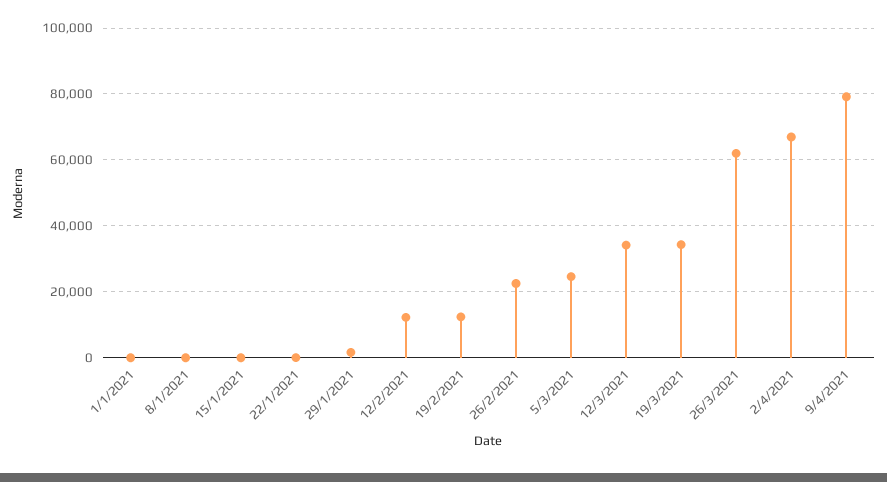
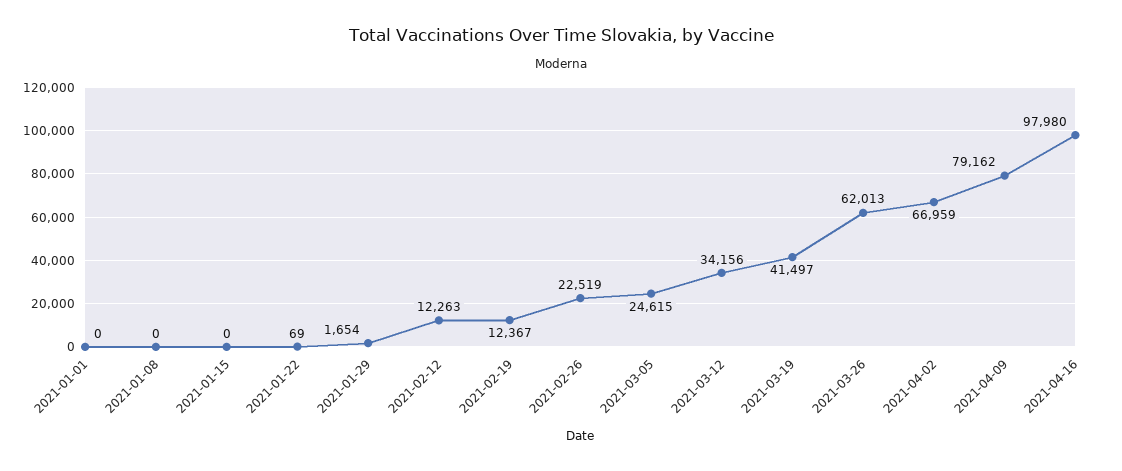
19/3/2021: 34000 -> 41497
2021-04-16: none -> 97980

